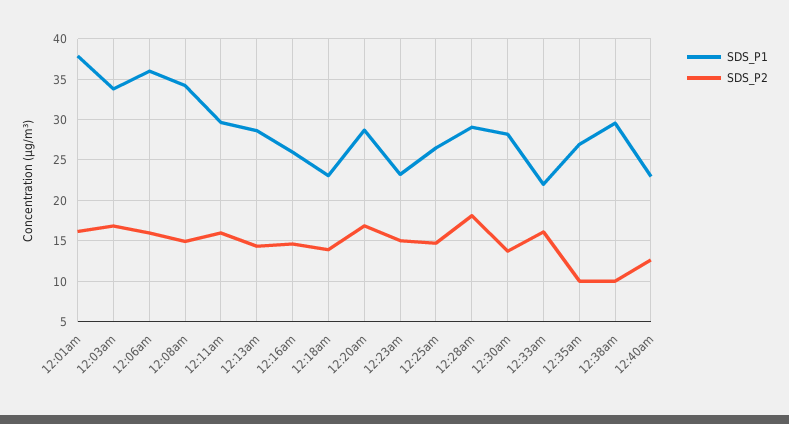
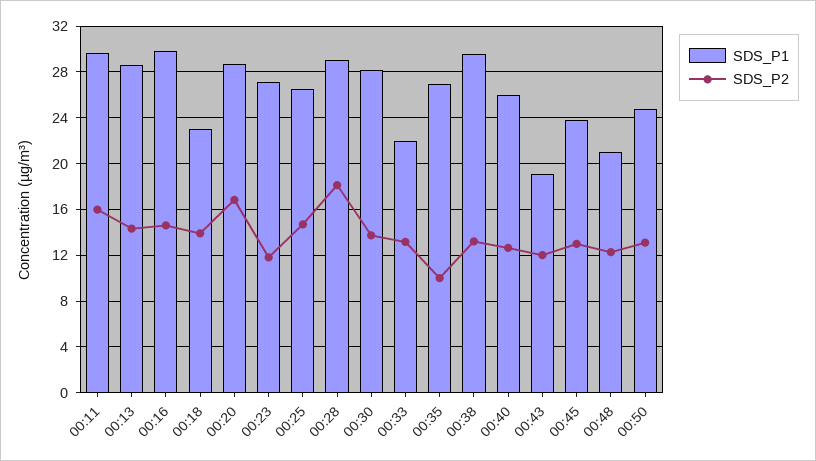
SDS_P1, 12:01am: 38 -> none
SDS_P2, 12:01am: 16 -> none
SDS_P1, 12:03am: 34 -> none
SDS_P2, 12:03am: 17 -> none
SDS_P1, 12:06am: 36 -> none
SDS_P2, 12:06am: 16 -> none
SDS_P1, 12:08am: 34 -> none
SDS_P2, 12:08am: 15 -> none
SDS_P1, 12:16am: 26 -> 30
SDS_P1, 12:23am: 23 -> 27
SDS_P2, 12:23am: 15 -> 12
SDS_P2, 12:33am: 16 -> 13
SDS_P2, 12:38am: 10 -> 13
SDS_P1, 12:40am: 23 -> 26
SDS_P1, 00:43: none -> 19
SDS_P2, 00:43: none -> 12
SDS_P1, 00:45: none -> 24
SDS_P2, 00:45: none -> 13
SDS_P1, 00:48: none -> 21
SDS_P2, 00:48: none -> 12
SDS_P1, 00:50: none -> 25
SDS_P2, 00:50: none -> 13

